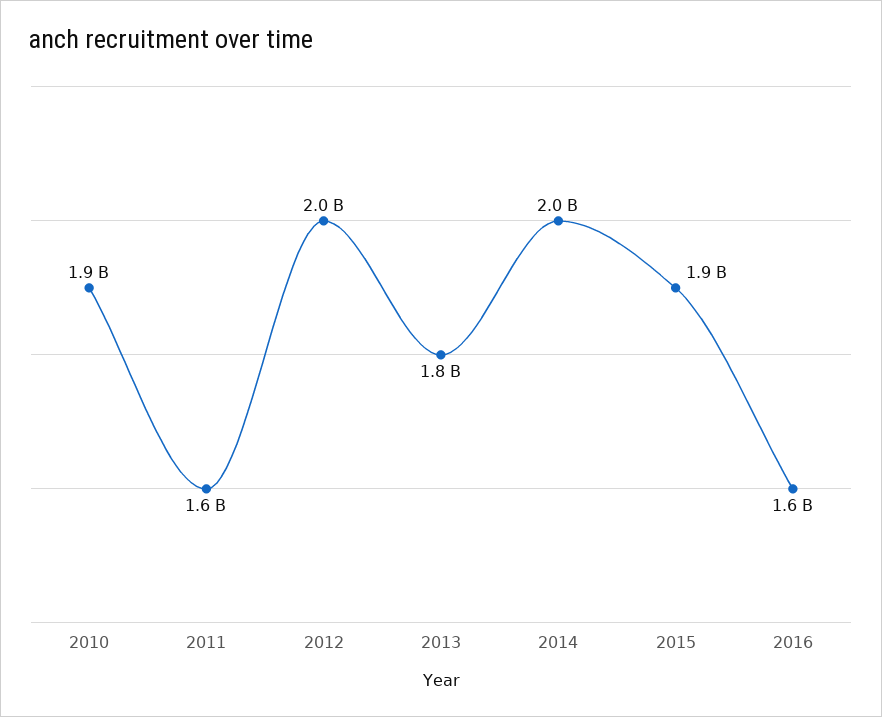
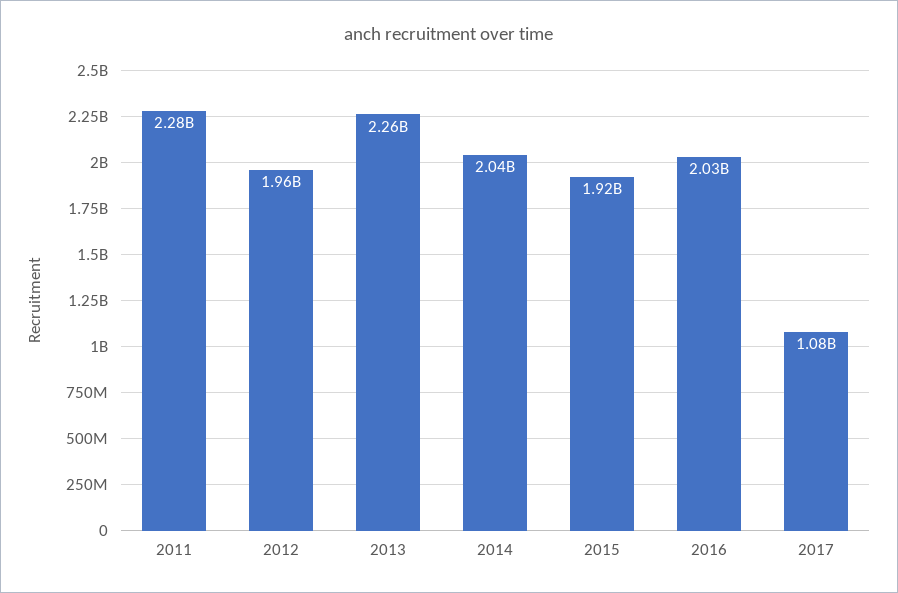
2010: 1900000000 -> none
2011: 1600000000 -> 2280000000
2013: 1800000000 -> 2260000000
2016: 1600000000 -> 2030000000
2017: none -> 1080000000

